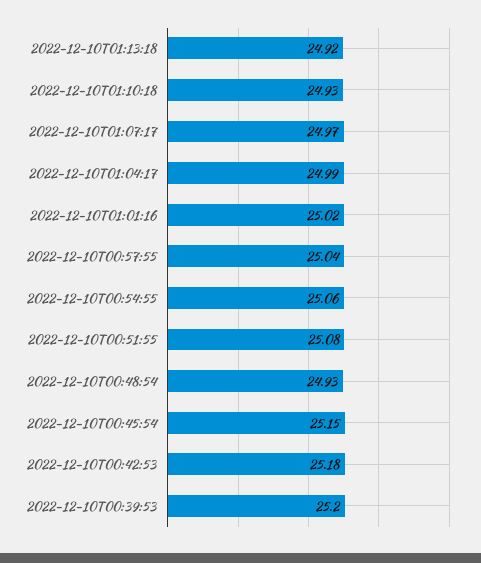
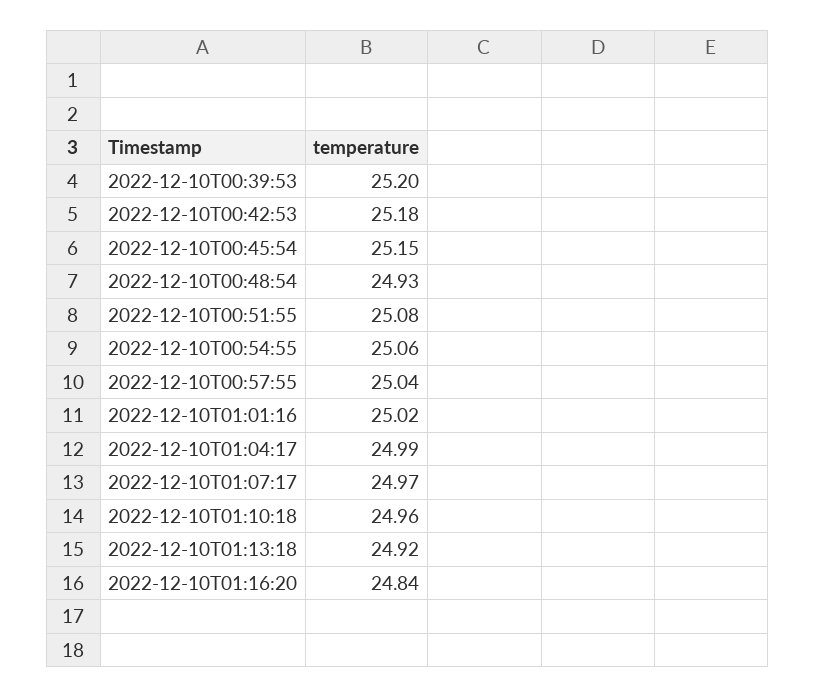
2022-12-10T01:10:18: 24.93 -> 24.96
2022-12-10T01:16:20: none -> 24.84

